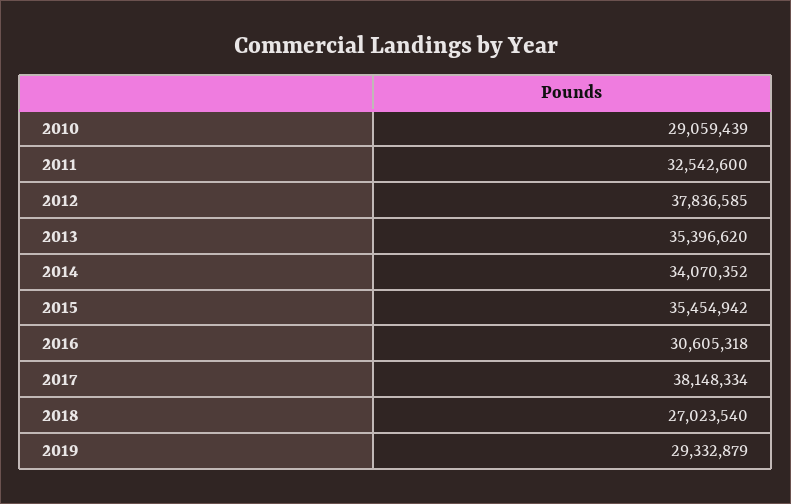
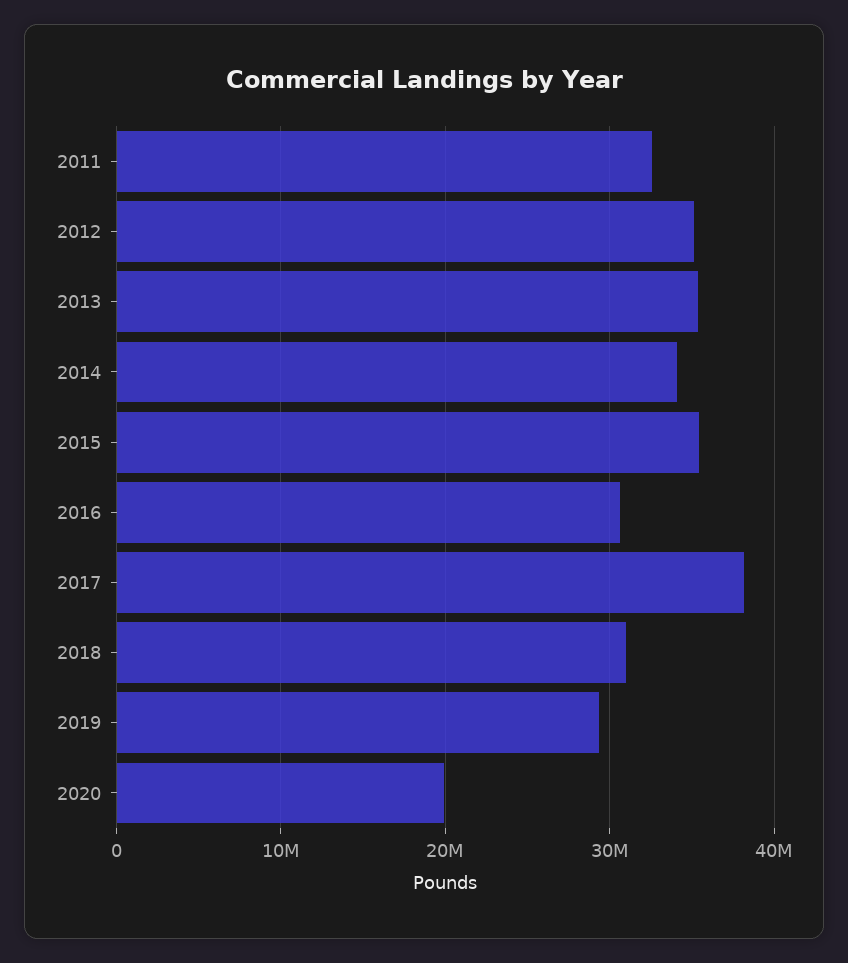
2010: 29059439 -> none
2012: 37836585 -> 35000000
2018: 27023540 -> 31000000
2020: none -> 20000000

